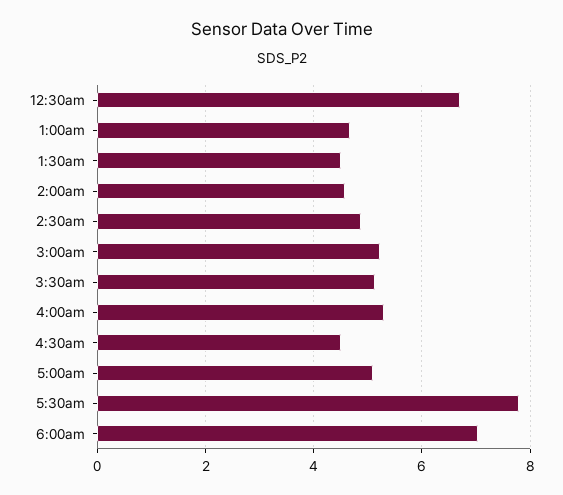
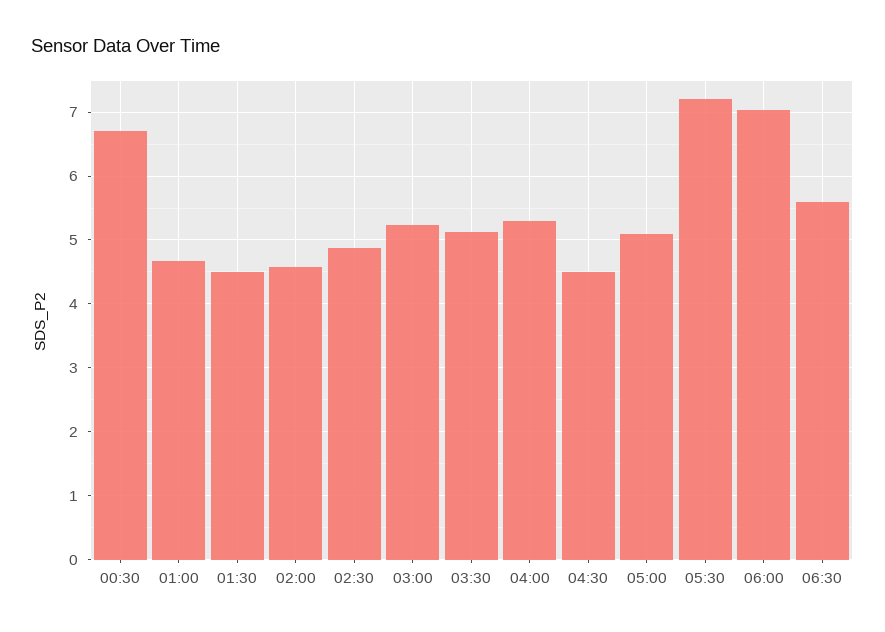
5:30am: 7.8 -> 7.2
06:30: none -> 5.6

